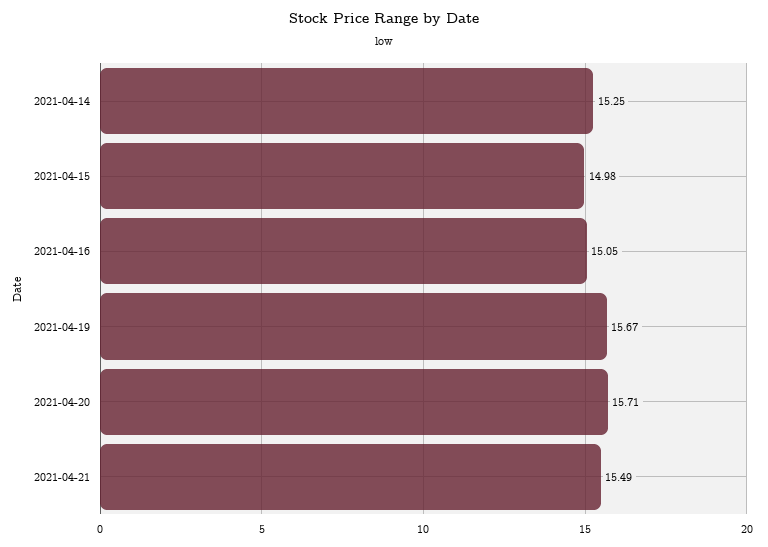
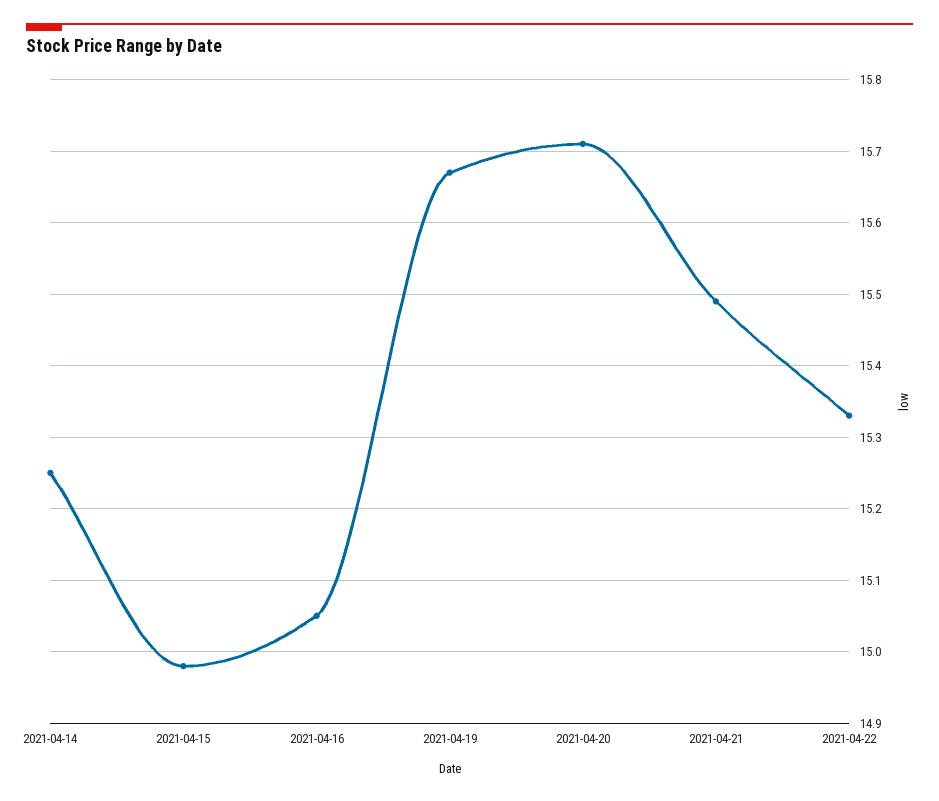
2021-04-22: none -> 15.33

